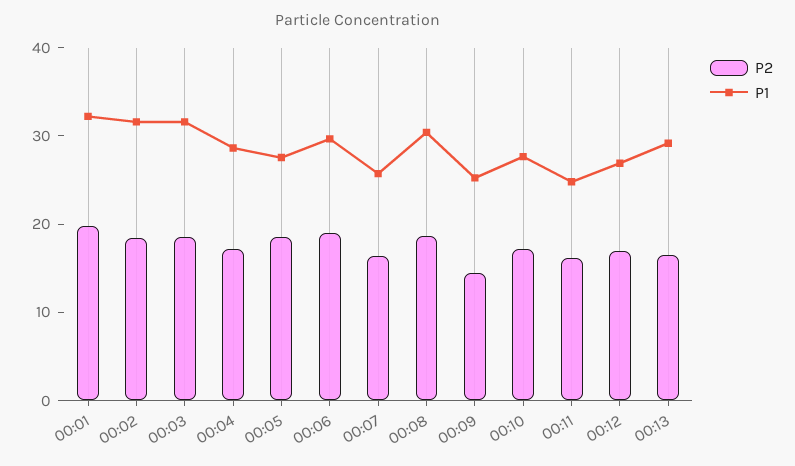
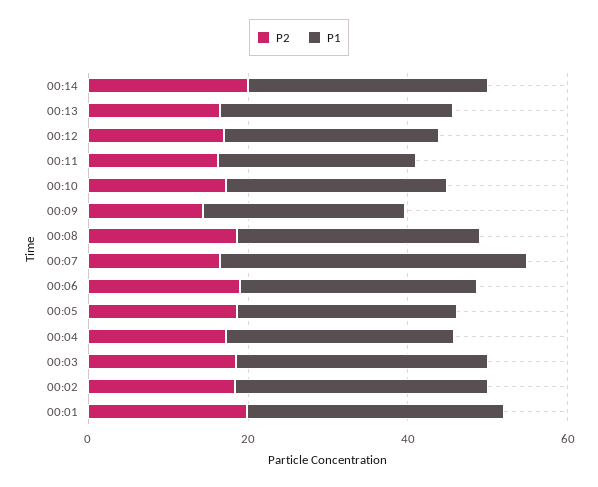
P1, 00:07: 26 -> 40
P2, 00:14: none -> 20
P1, 00:14: none -> 30

